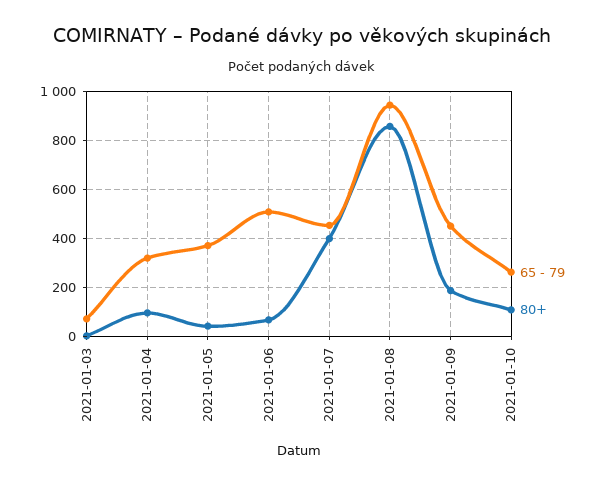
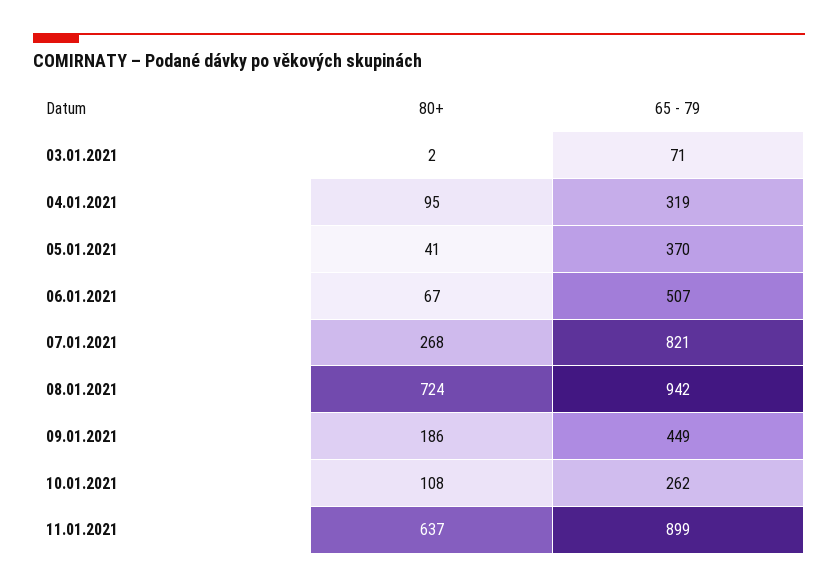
65 - 79, 2021-01-07: 450 -> 821
80+, 2021-01-07: 400 -> 268
80+, 2021-01-08: 850 -> 724
80+, 11.01.2021: none -> 637
65 - 79, 11.01.2021: none -> 899

